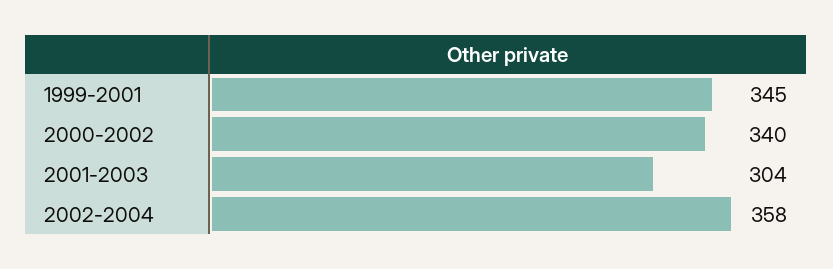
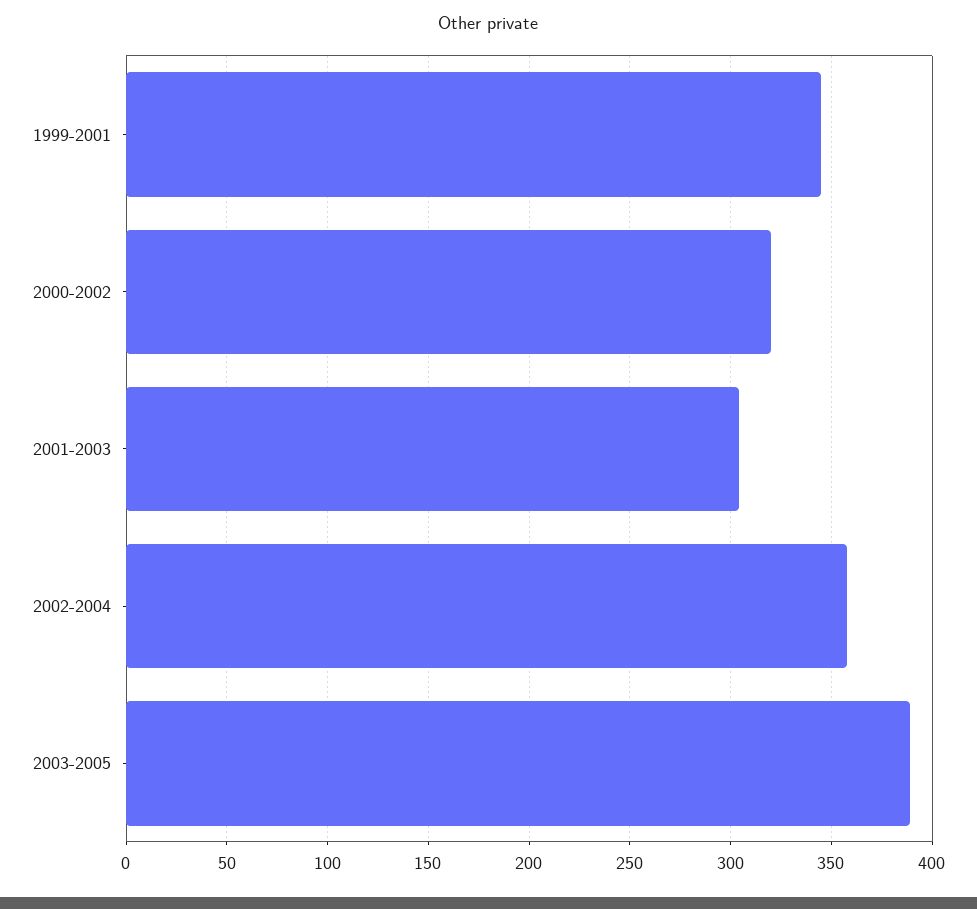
2000-2002: 340 -> 320
2003-2005: none -> 390

